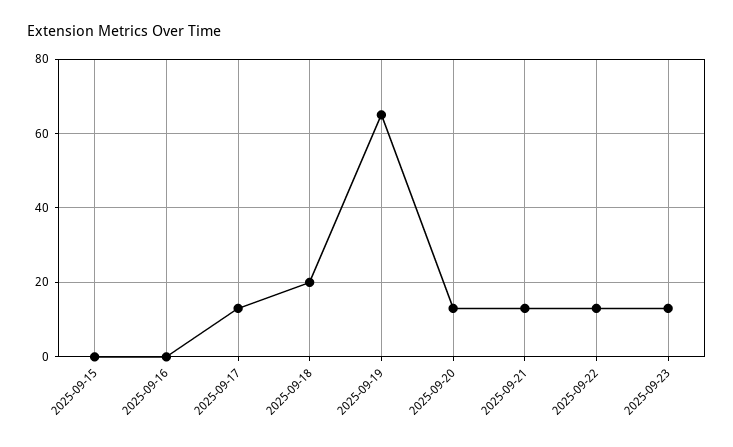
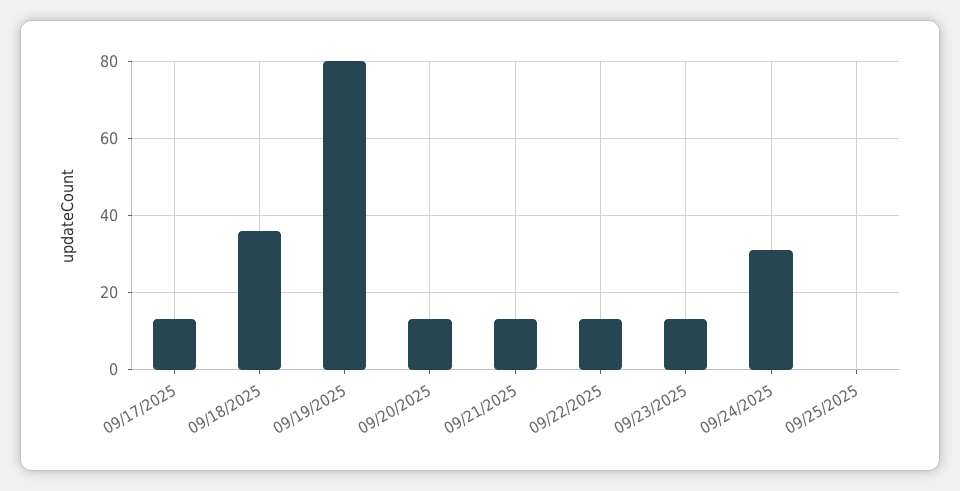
2025-09-15: 0 -> none
2025-09-16: 0 -> none
2025-09-18: 20 -> 35
2025-09-19: 65 -> 80
09/24/2025: none -> 30
09/25/2025: none -> 0

